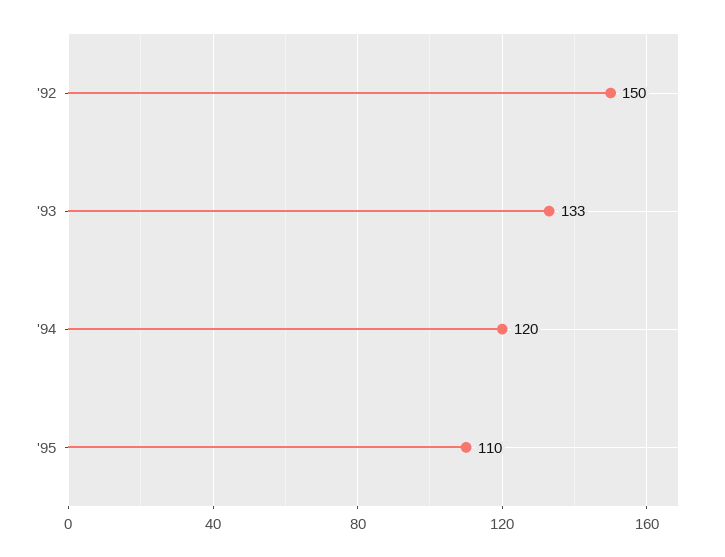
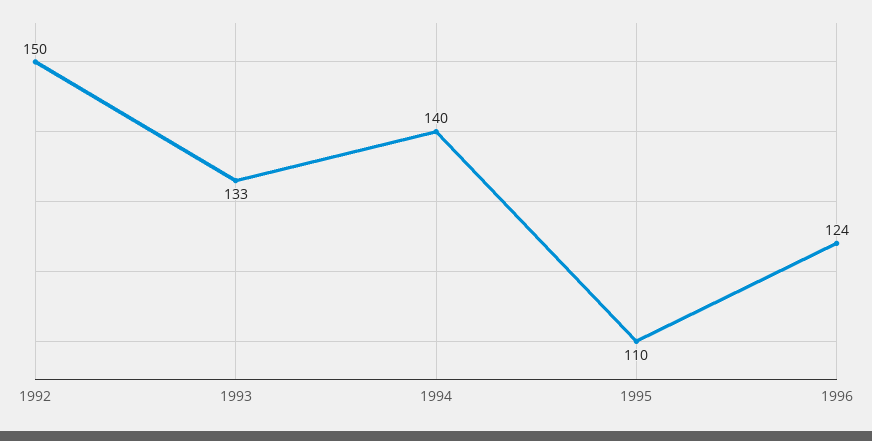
'94: 120 -> 140
1996: none -> 124

